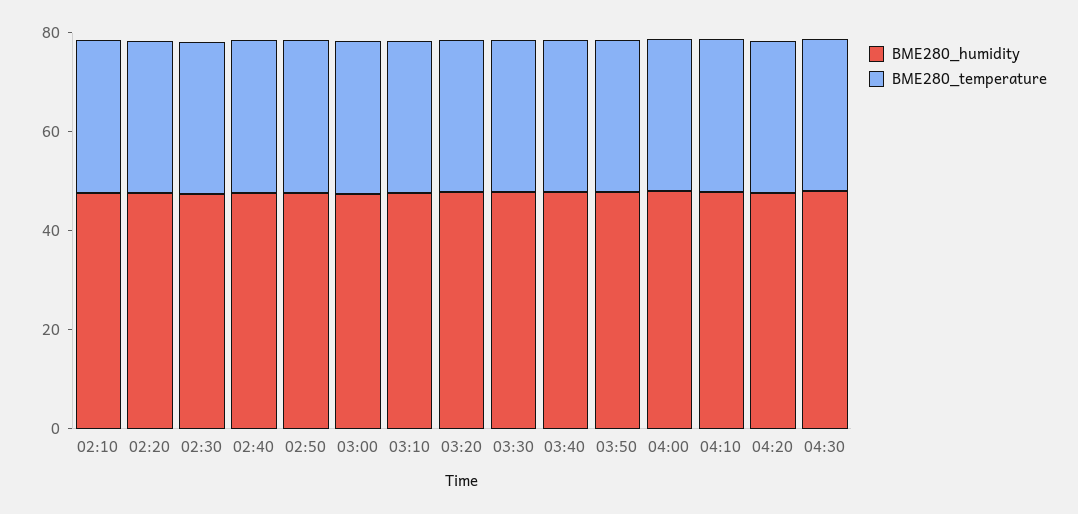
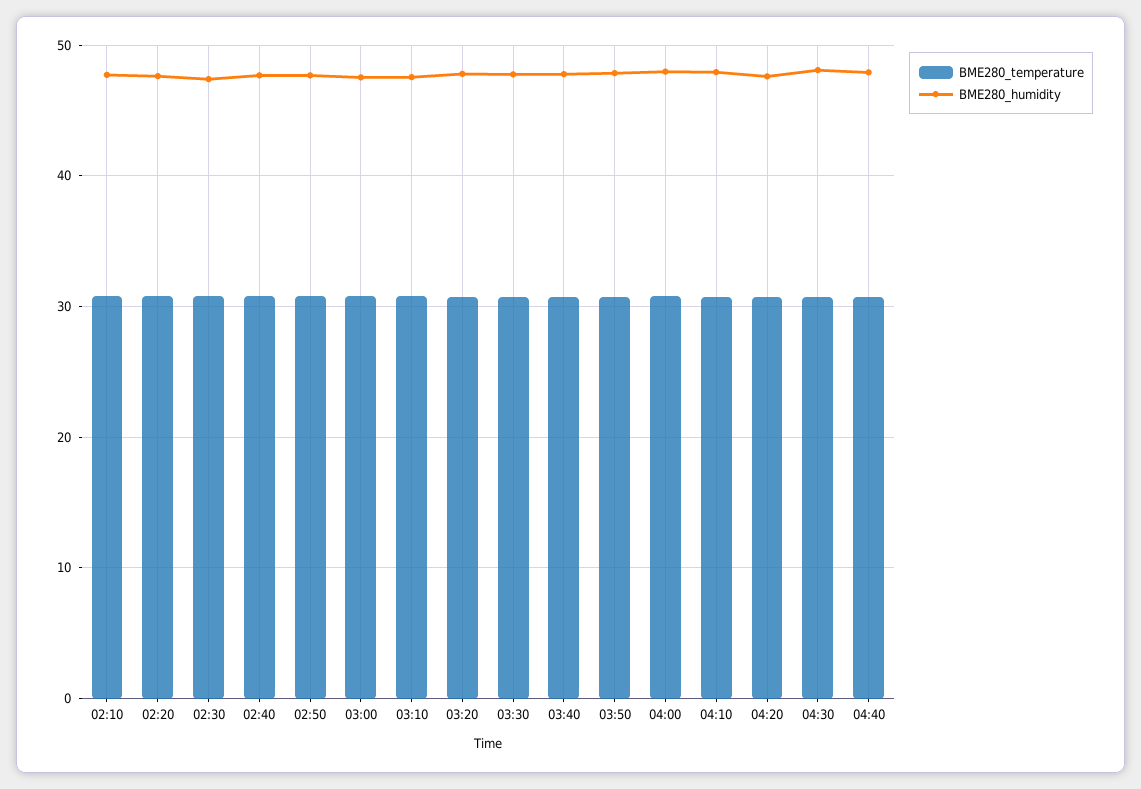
BME280_temperature, 04:40: none -> 31
BME280_humidity, 04:40: none -> 48

